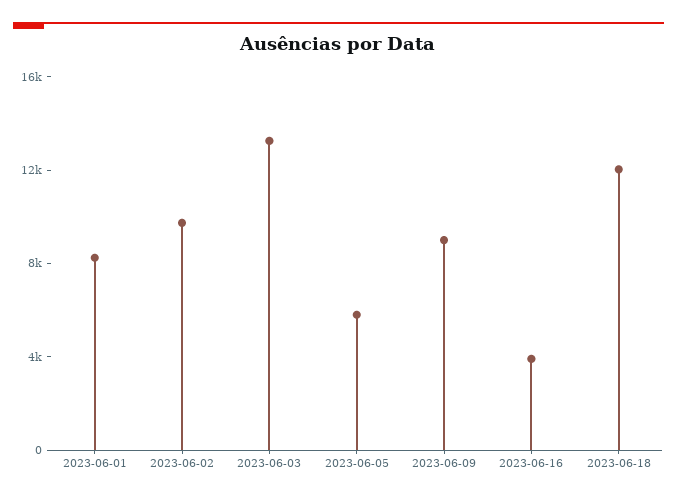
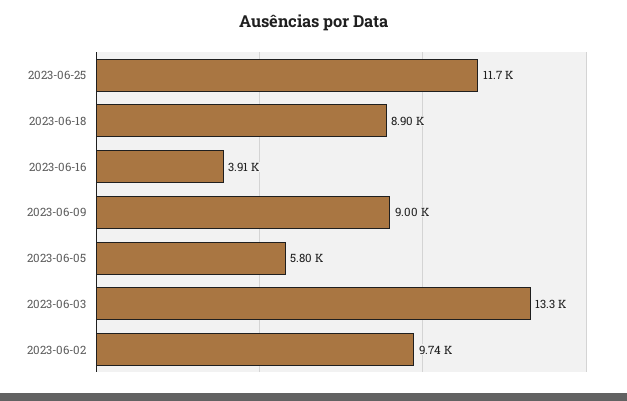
2023-06-01: 8000 -> none
2023-06-18: 12000 -> 8900
2023-06-25: none -> 11700

